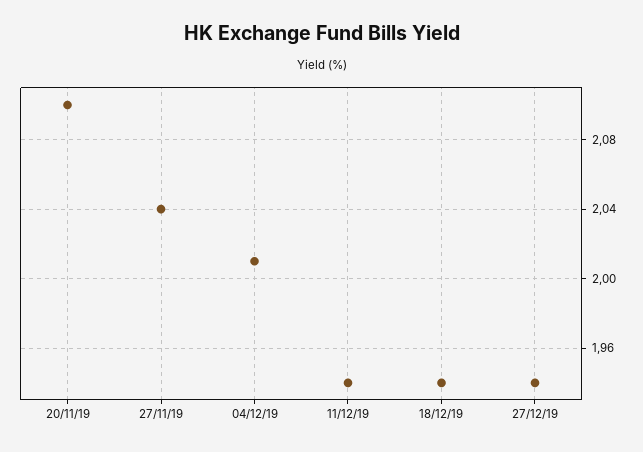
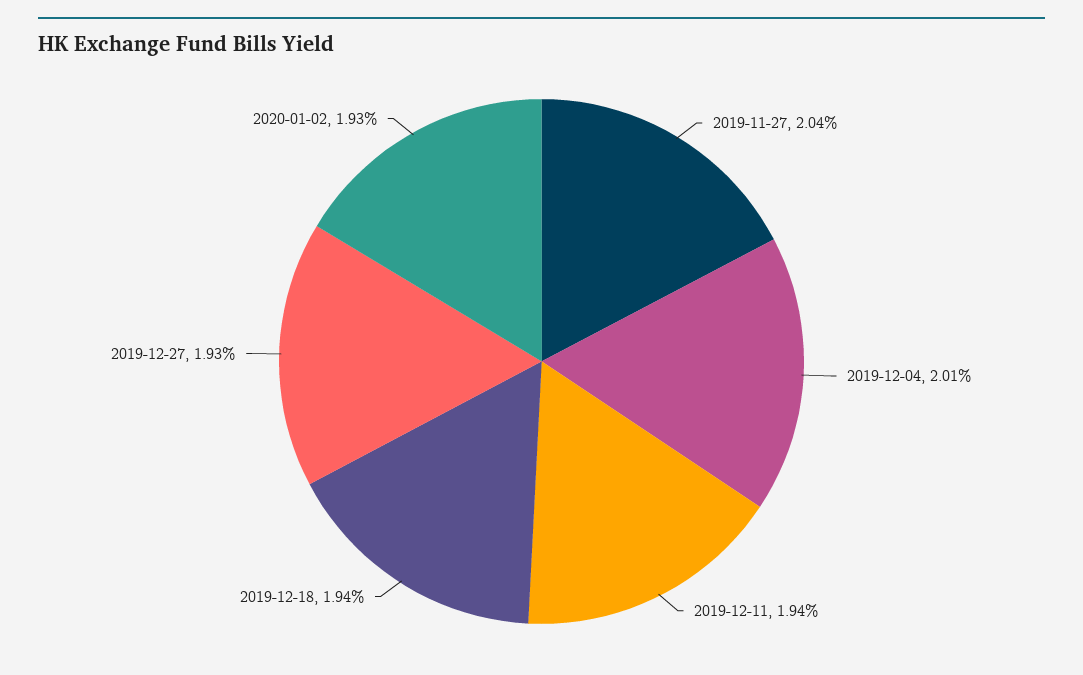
20/11/19: 2.1 -> none
27/12/19: 1.94 -> 1.93
2020-01-02: none -> 1.93

